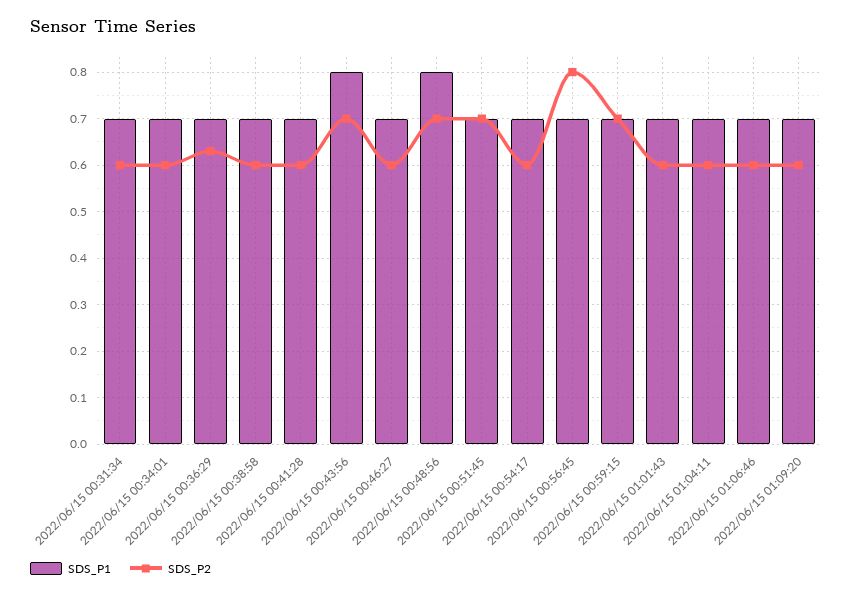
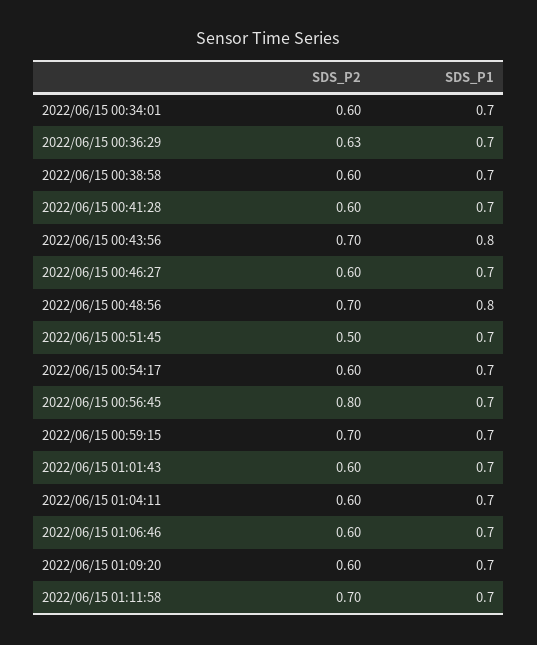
SDS_P1, 2022/06/15 00:31:34: 0.7 -> none
SDS_P2, 2022/06/15 00:31:34: 0.6 -> none
SDS_P2, 2022/06/15 00:51:45: 0.7 -> 0.5
SDS_P2, 2022/06/15 01:11:58: none -> 0.7
SDS_P1, 2022/06/15 01:11:58: none -> 0.7

